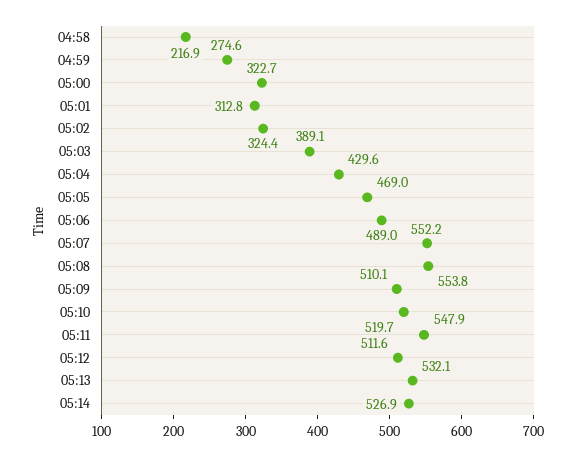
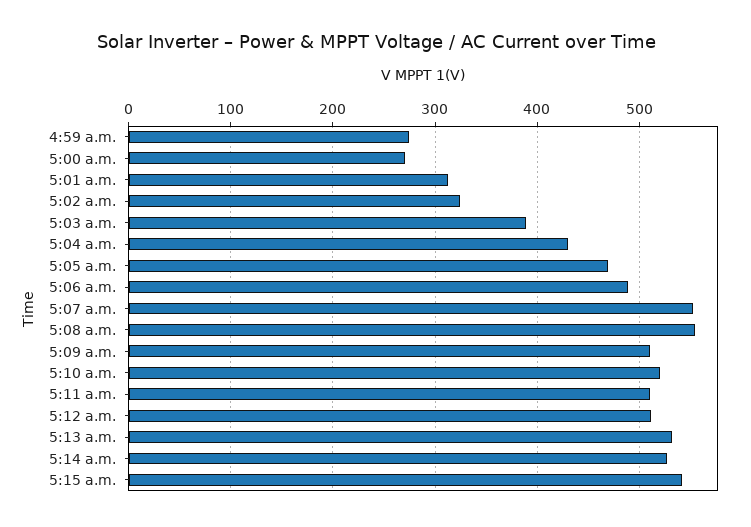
04:58: 216.9 -> none
05:00: 322.7 -> 270
05:11: 547.9 -> 510
5:15 a.m.: none -> 540

